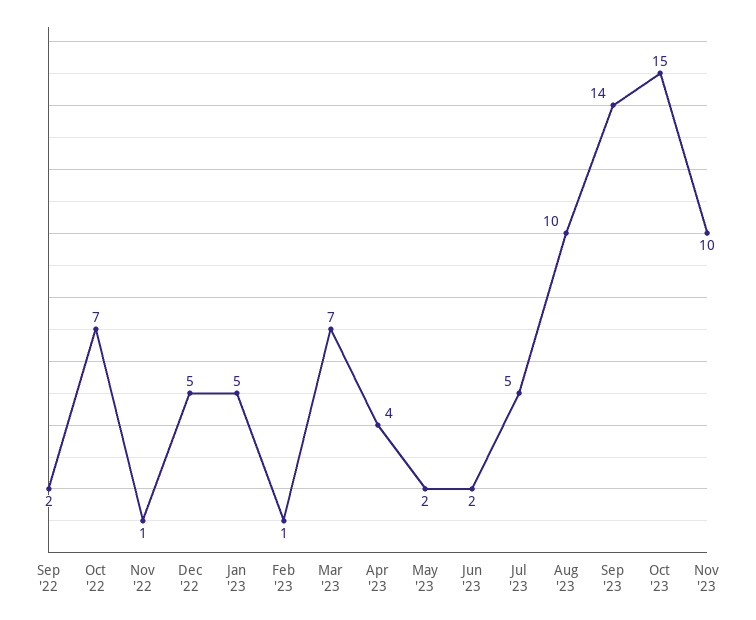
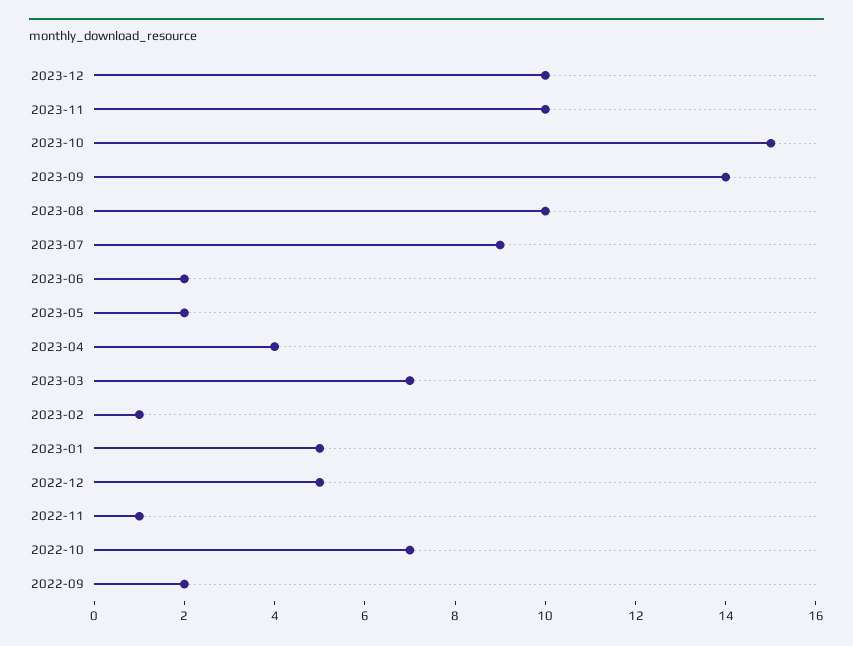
Jul '23: 5 -> 9
2023-12: none -> 10

